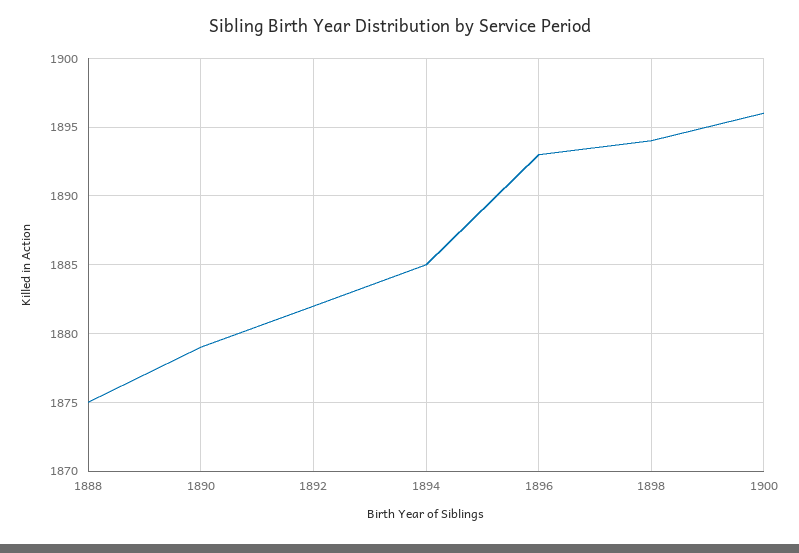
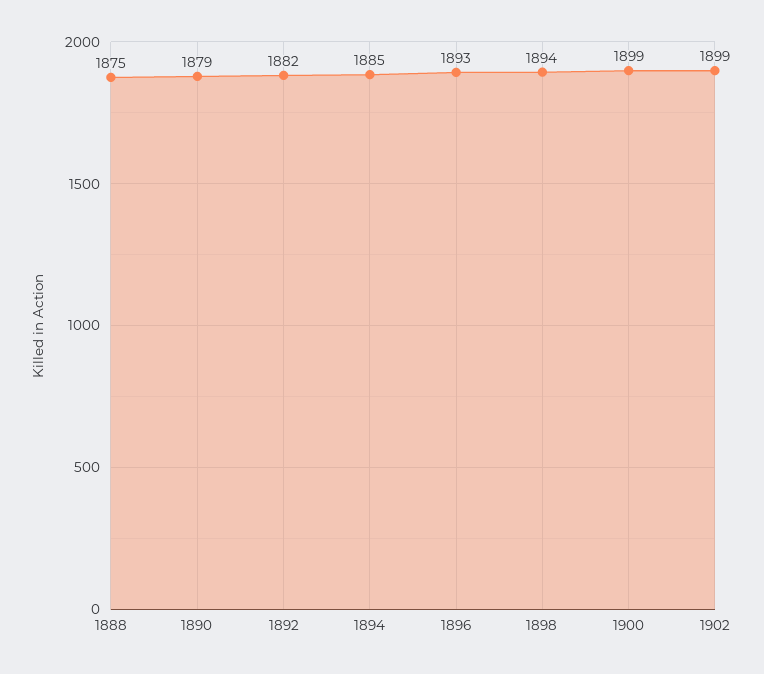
1900: 1896 -> 1899
1902: none -> 1899

